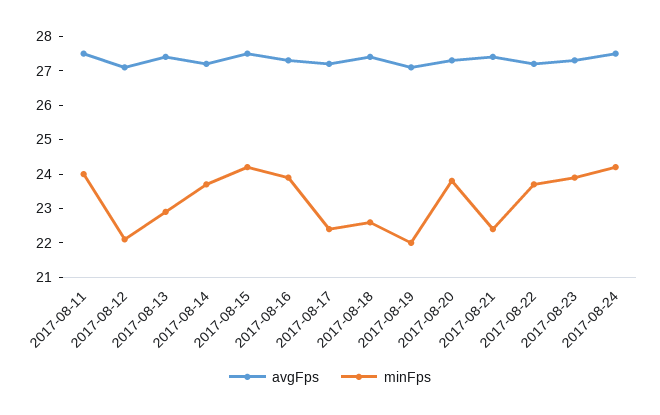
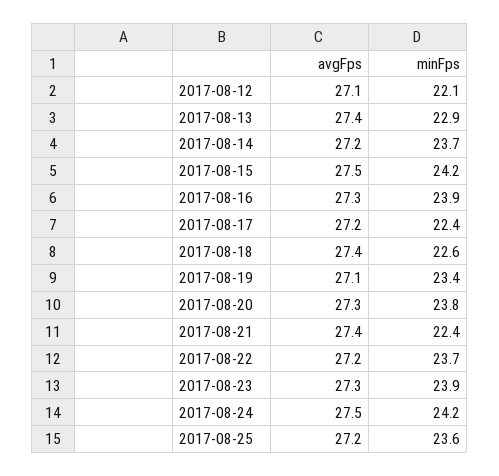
avgFps, 2017-08-11: 27.5 -> none
minFps, 2017-08-11: 24 -> none
minFps, 2017-08-19: 22 -> 23.4
avgFps, 2017-08-25: none -> 27.2
minFps, 2017-08-25: none -> 23.6

